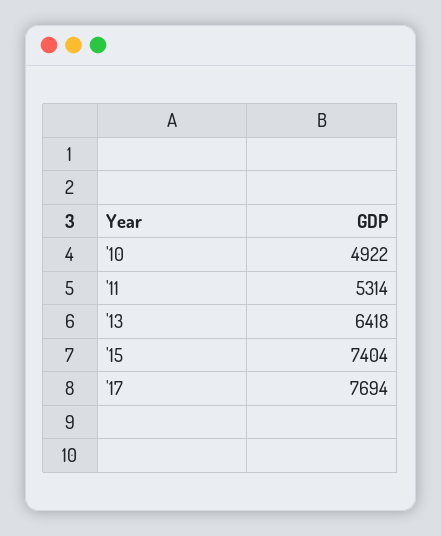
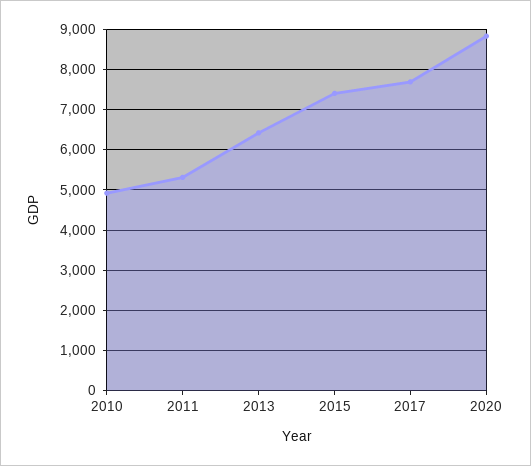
2020: none -> 8800

